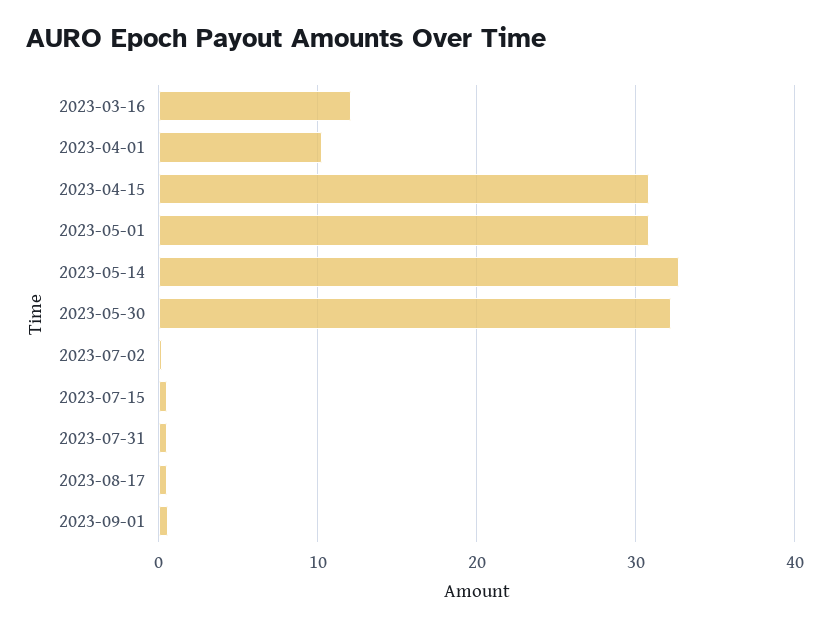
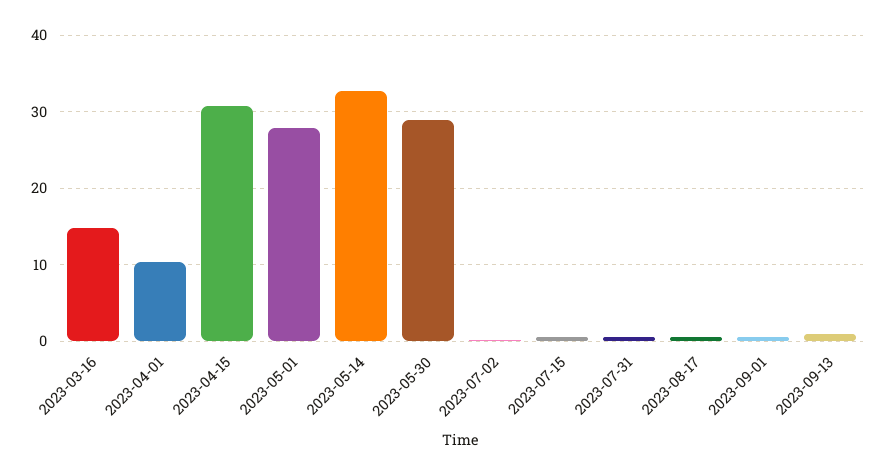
2023-03-16: 12 -> 15
2023-05-01: 31 -> 28
2023-05-30: 32 -> 29
2023-09-13: none -> 1

